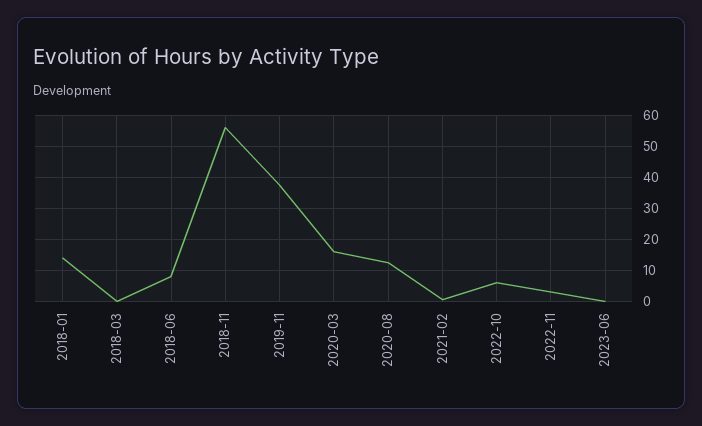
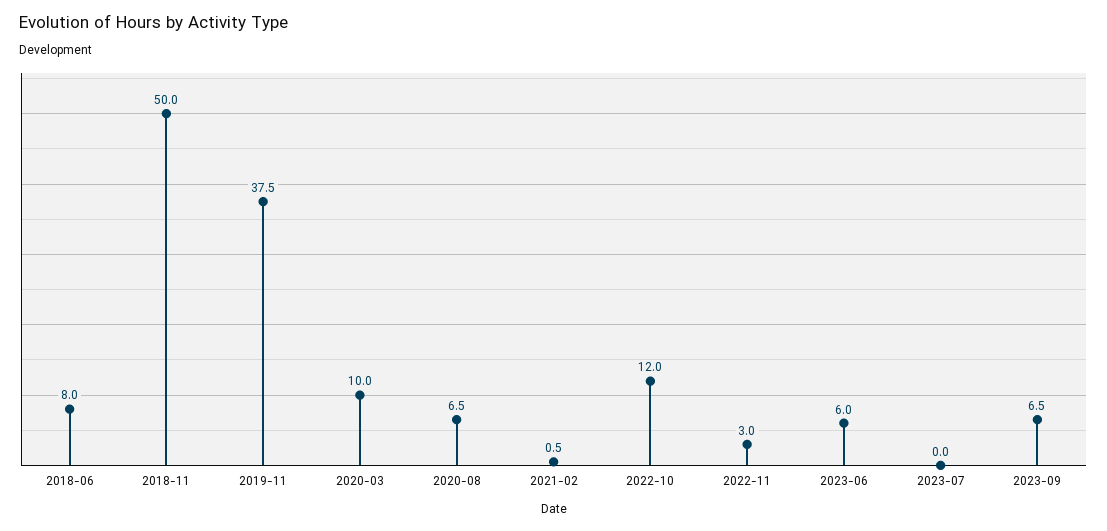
2018-01: 14 -> none
2018-03: 0 -> none
2018-11: 56 -> 50
2020-03: 16 -> 10
2020-08: 12 -> 6.5
2022-10: 6 -> 12
2023-06: 0 -> 6
2023-07: none -> 0
2023-09: none -> 6.5

